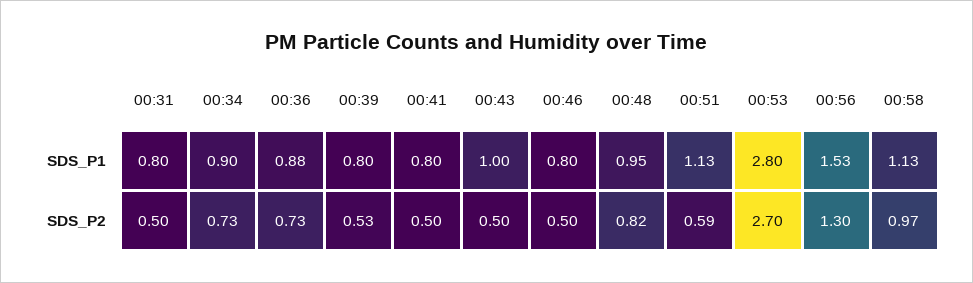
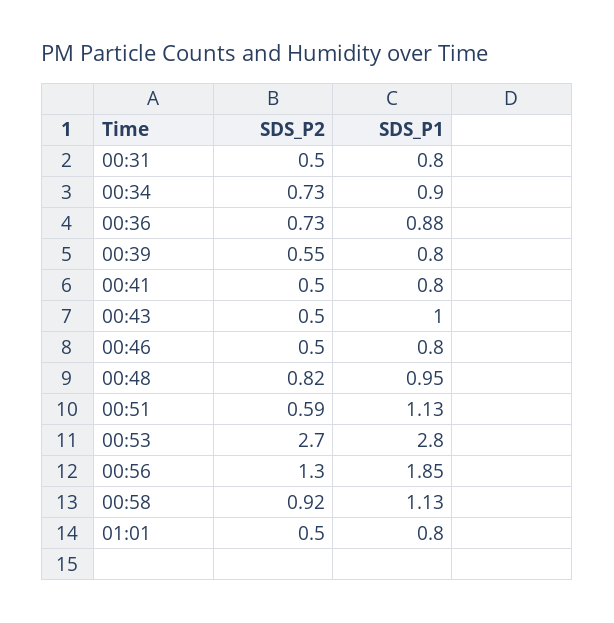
00:56, SDS_P1: 1.53 -> 1.85
00:39, SDS_P2: 0.53 -> 0.55
00:58, SDS_P2: 0.97 -> 0.92
01:01, SDS_P2: none -> 0.5
01:01, SDS_P1: none -> 0.8

